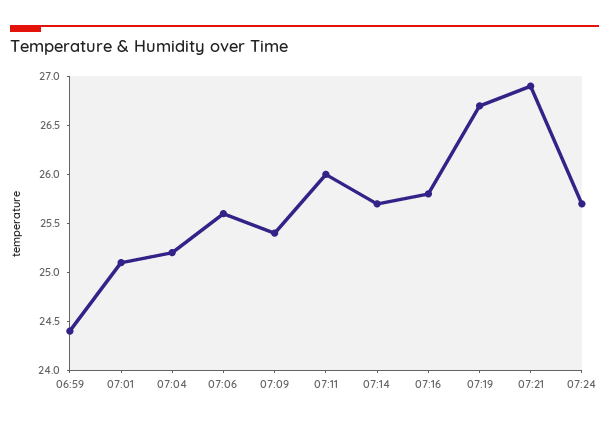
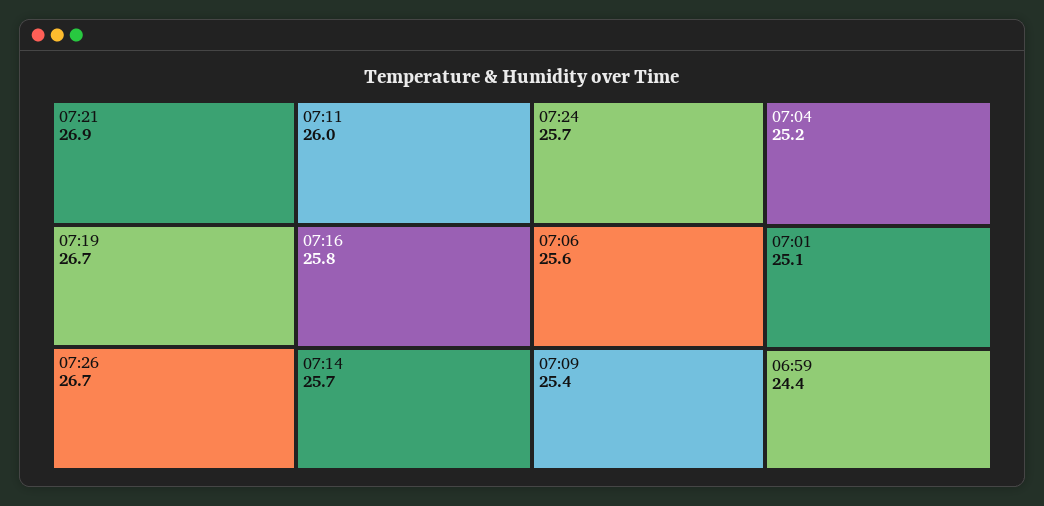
07:26: none -> 26.7

